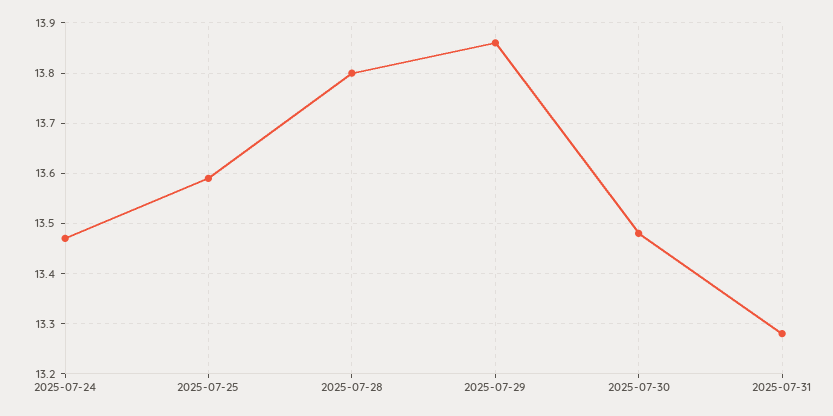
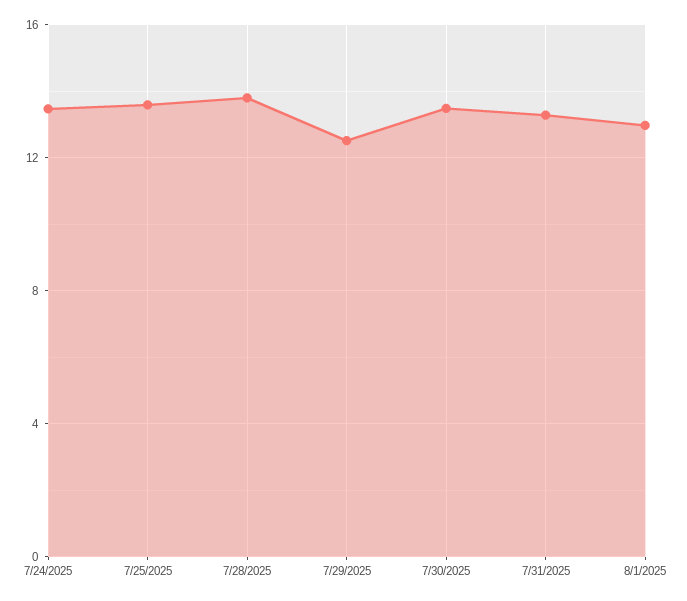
2025-07-29: 13.85 -> 12.5
8/1/2025: none -> 13

